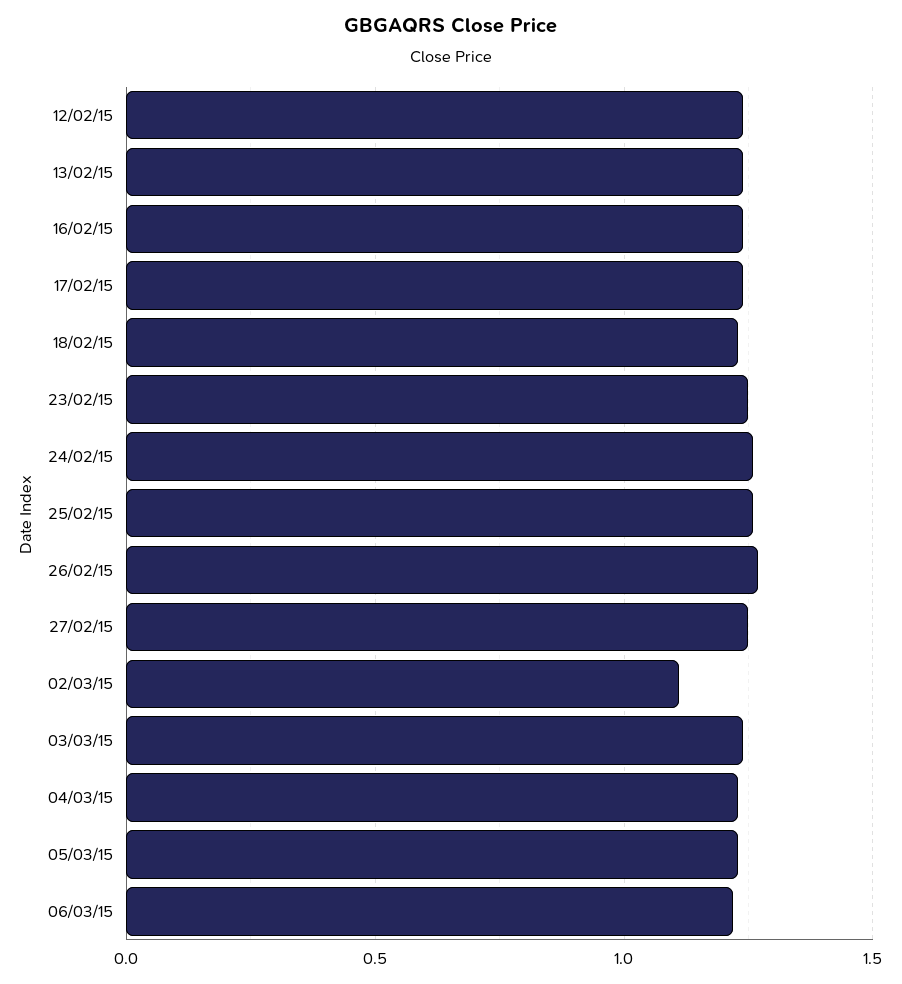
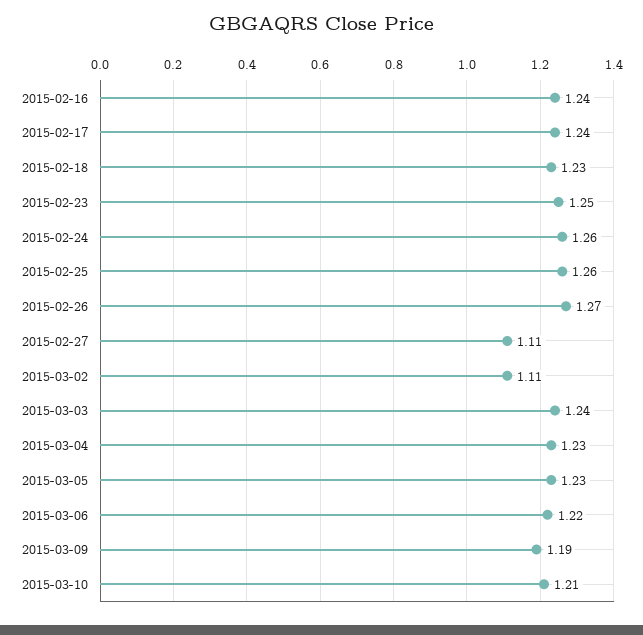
12/02/15: 1.25 -> none
13/02/15: 1.25 -> none
27/02/15: 1.25 -> 1.11
2015-03-09: none -> 1.19
2015-03-10: none -> 1.21

